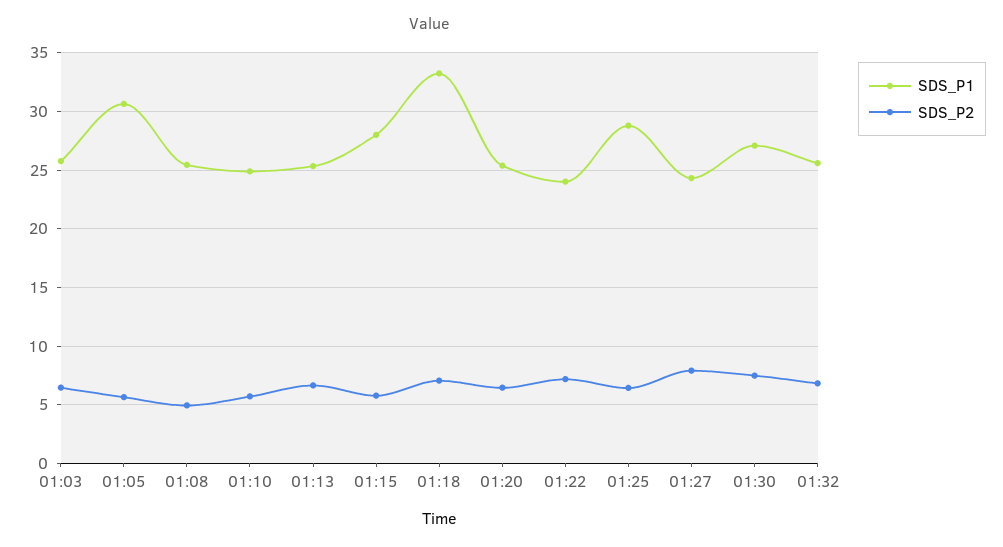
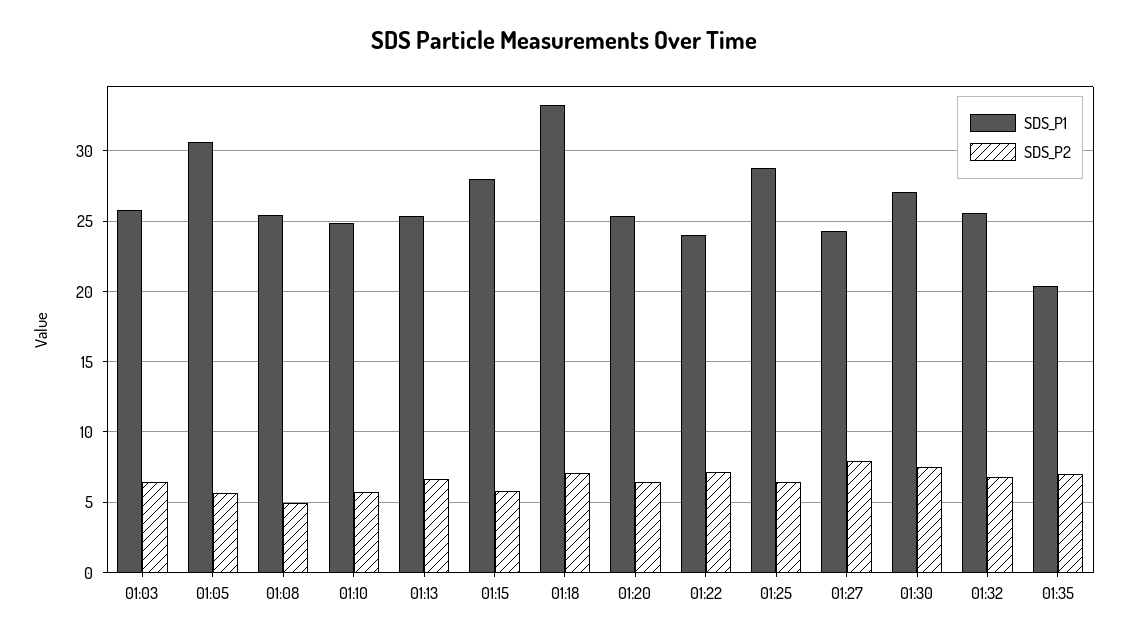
SDS_P1, 01:35: none -> 20.5
SDS_P2, 01:35: none -> 7

